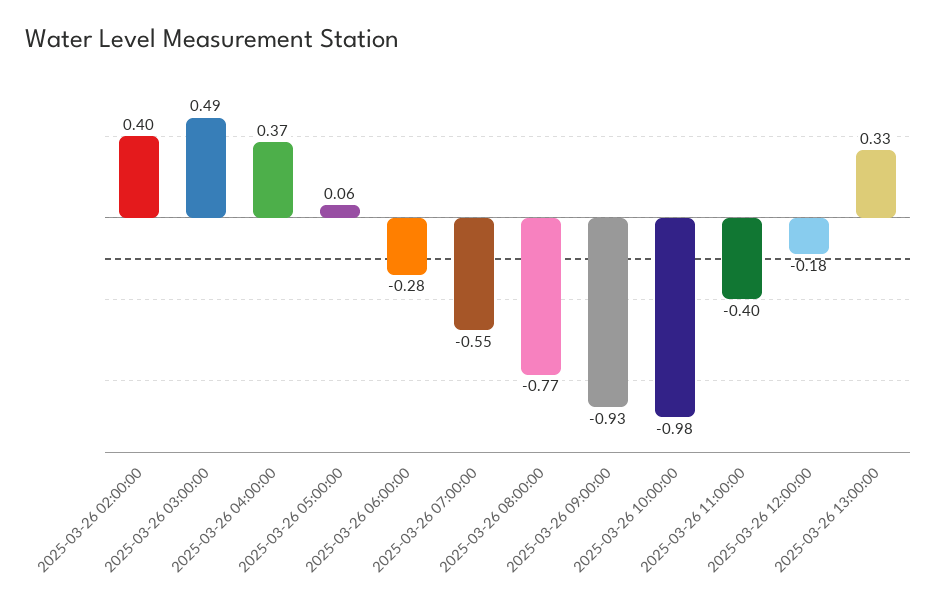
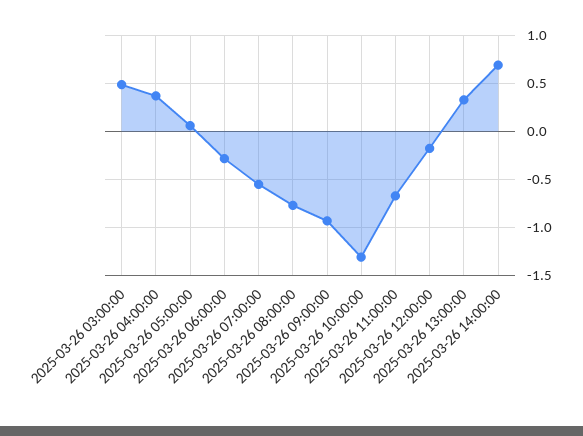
2025-03-26 02:00:00: 0.4 -> none
2025-03-26 10:00:00: -0.98 -> -1.3
2025-03-26 11:00:00: -0.4 -> -0.7
2025-03-26 14:00:00: none -> 0.7

